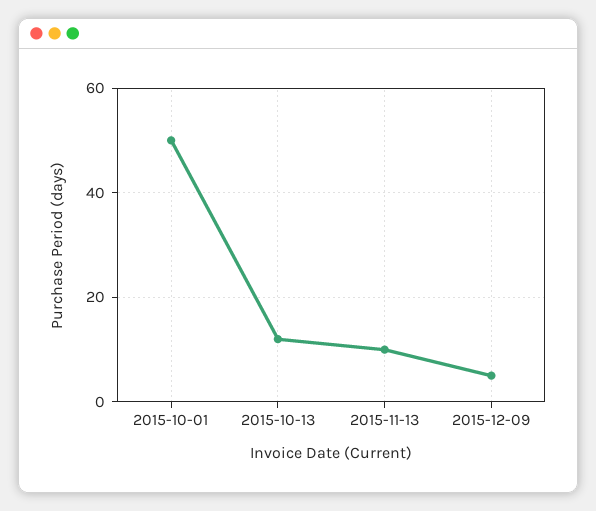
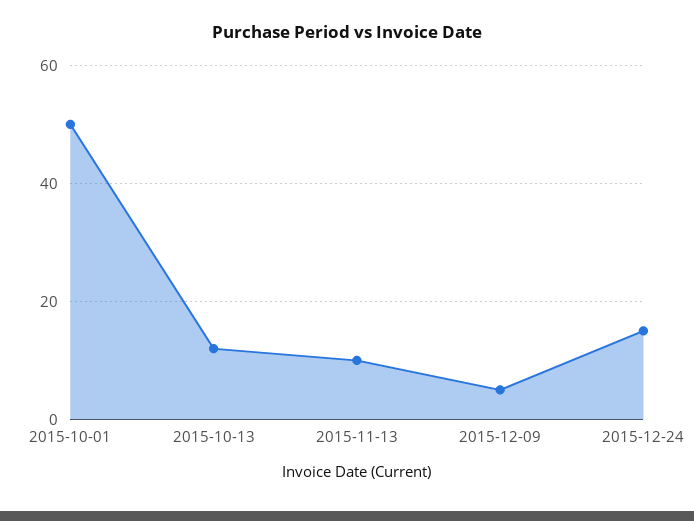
2015-12-24: none -> 15

